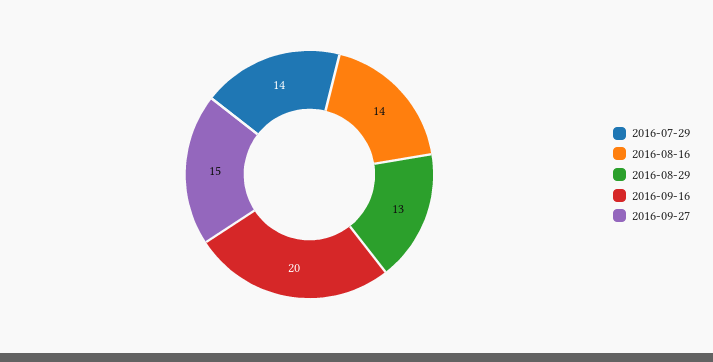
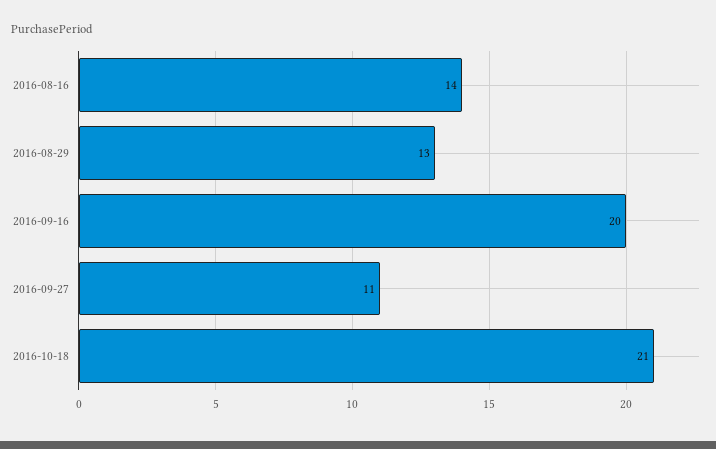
2016-07-29: 14 -> none
2016-09-27: 15 -> 11
2016-10-18: none -> 21

